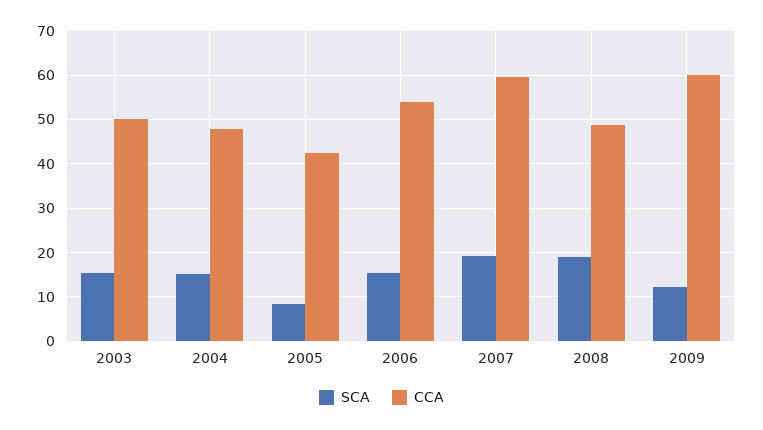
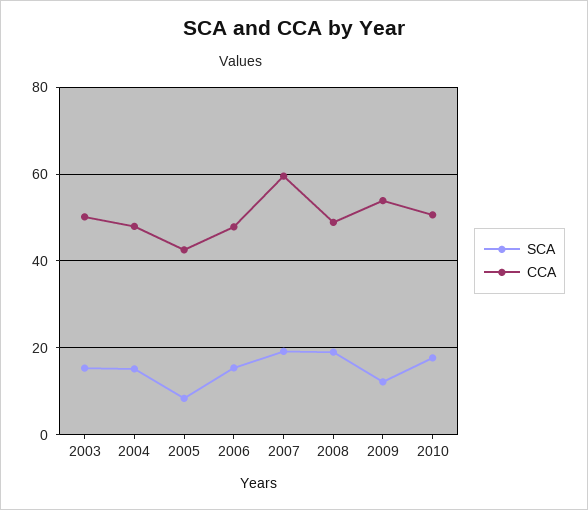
CCA, 2006: 54 -> 48
CCA, 2009: 60 -> 54
SCA, 2010: none -> 18
CCA, 2010: none -> 50

